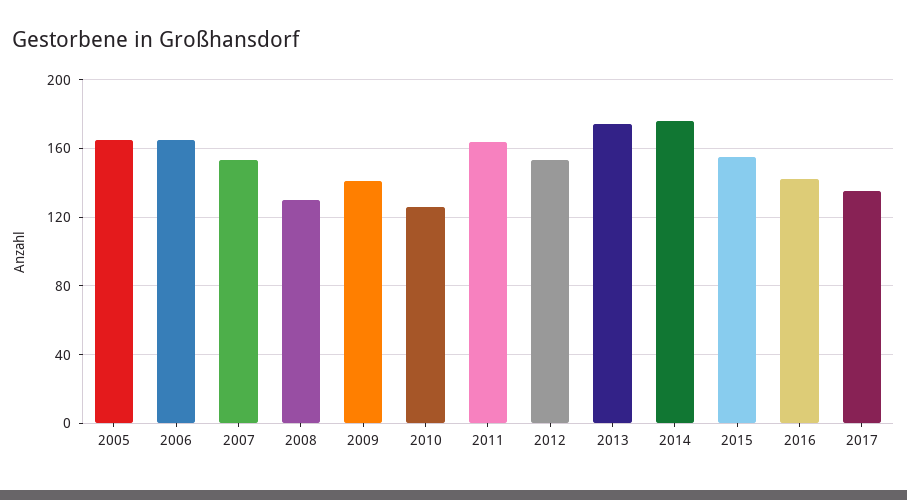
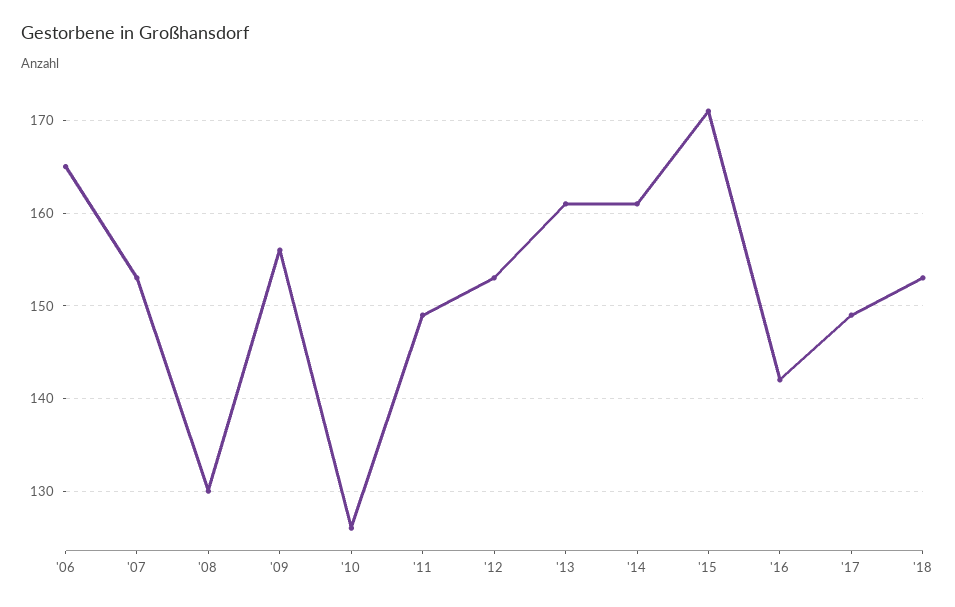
2005: 165 -> none
2009: 140 -> 156
2011: 165 -> 149
2013: 175 -> 161
2014: 175 -> 161
2015: 155 -> 171
2017: 135 -> 149
'18: none -> 153

